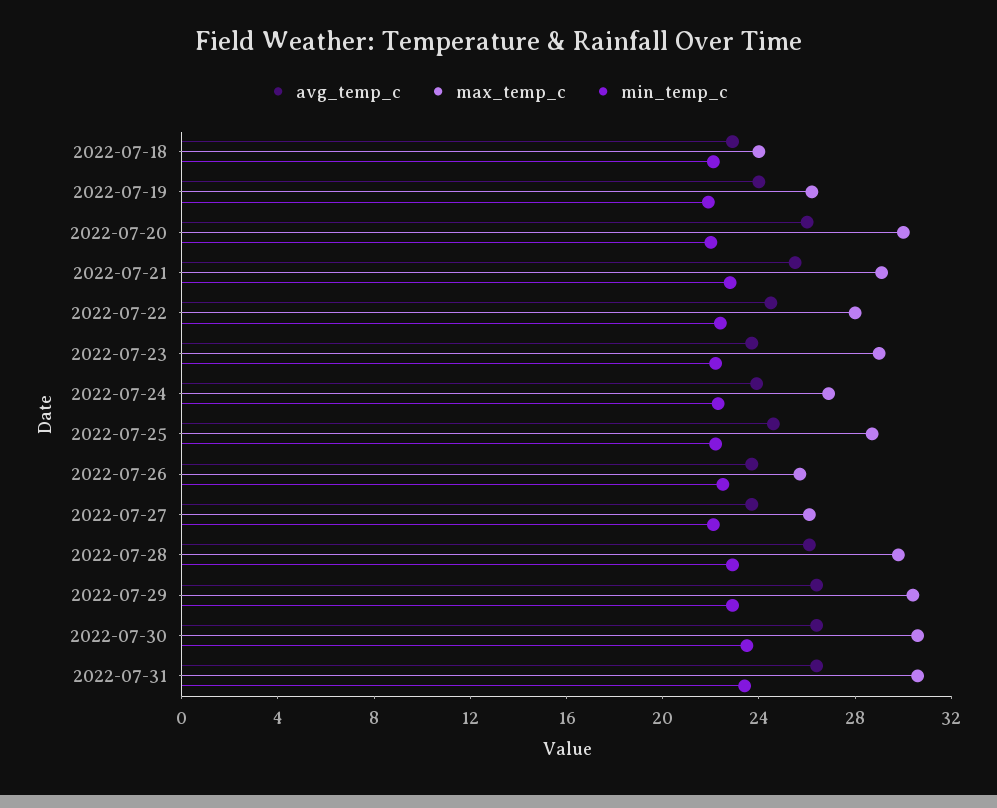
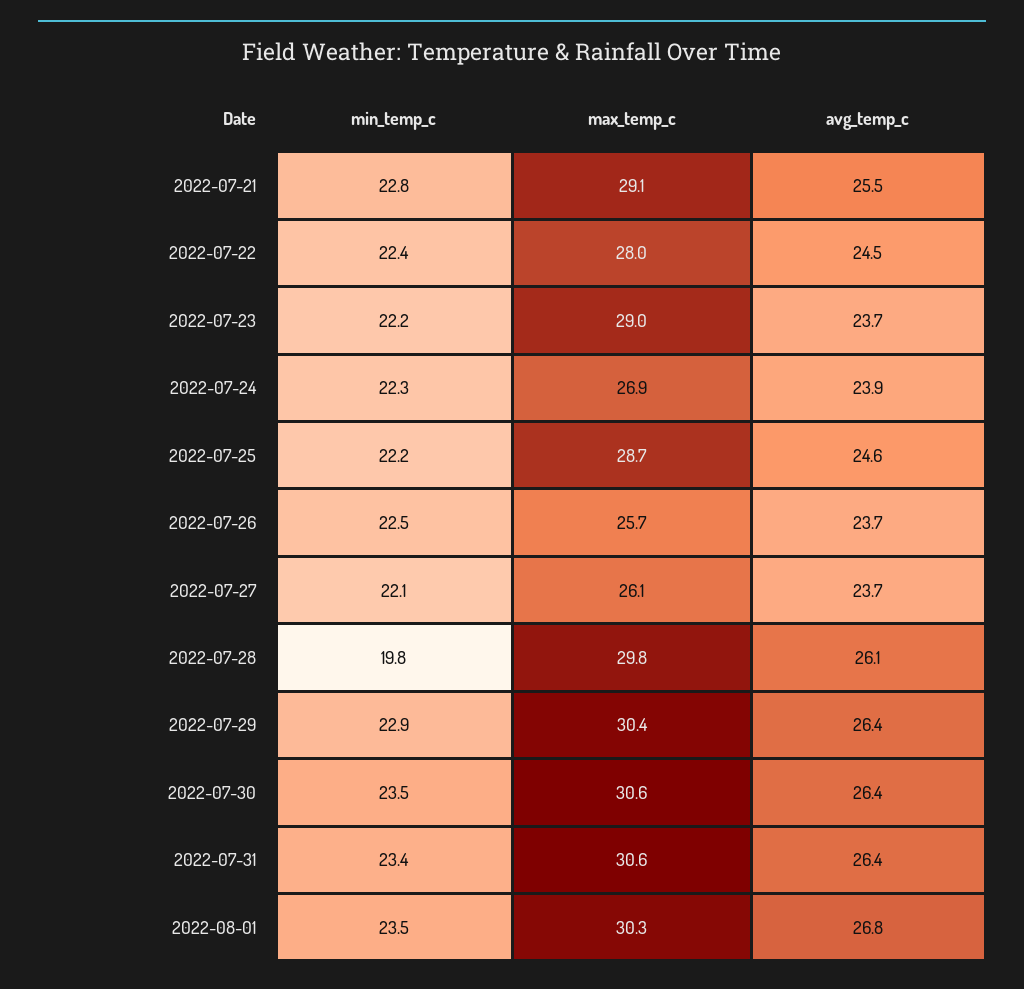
avg_temp_c, 2022-07-18: 23 -> none
max_temp_c, 2022-07-18: 24 -> none
min_temp_c, 2022-07-18: 22 -> none
avg_temp_c, 2022-07-19: 24 -> none
max_temp_c, 2022-07-19: 26 -> none
min_temp_c, 2022-07-19: 22 -> none
avg_temp_c, 2022-07-20: 26 -> none
max_temp_c, 2022-07-20: 30 -> none
min_temp_c, 2022-07-20: 22 -> none
min_temp_c, 2022-07-28: 23 -> 19.8
min_temp_c, 2022-08-01: none -> 23.5
max_temp_c, 2022-08-01: none -> 30.3
avg_temp_c, 2022-08-01: none -> 26.8

